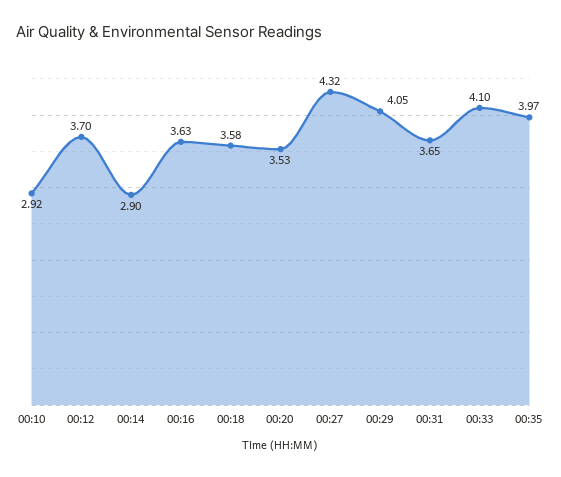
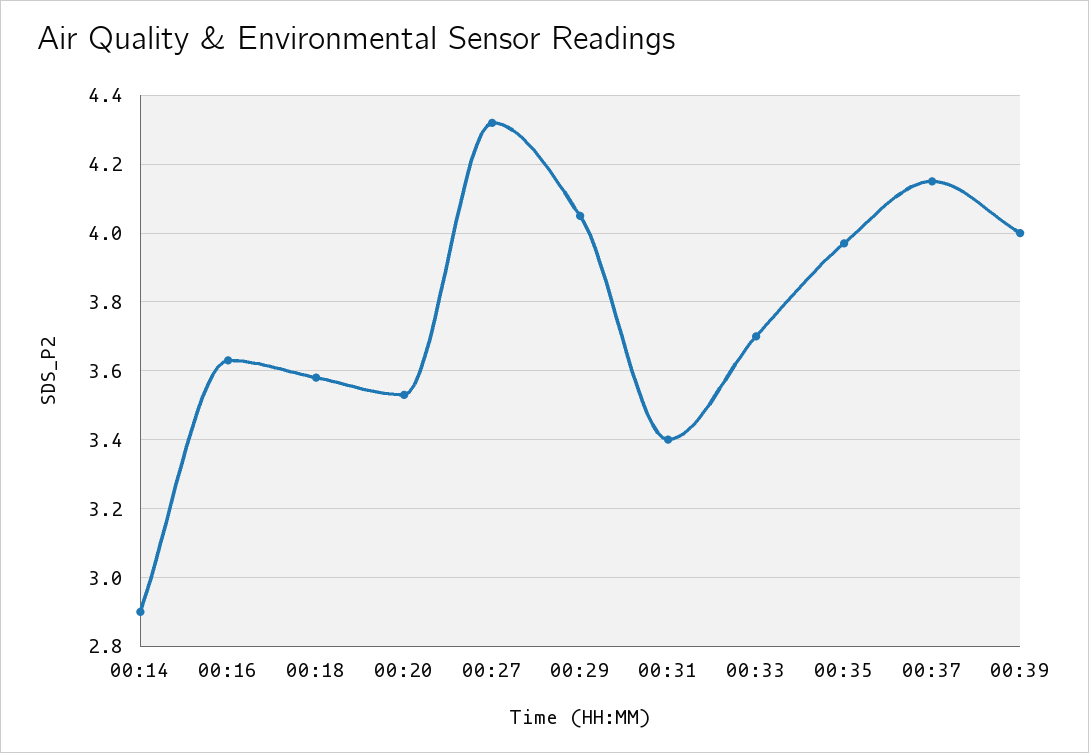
00:10: 2.92 -> none
00:12: 3.7 -> none
00:31: 3.65 -> 3.4
00:33: 4.1 -> 3.7
00:37: none -> 4.15
00:39: none -> 4

